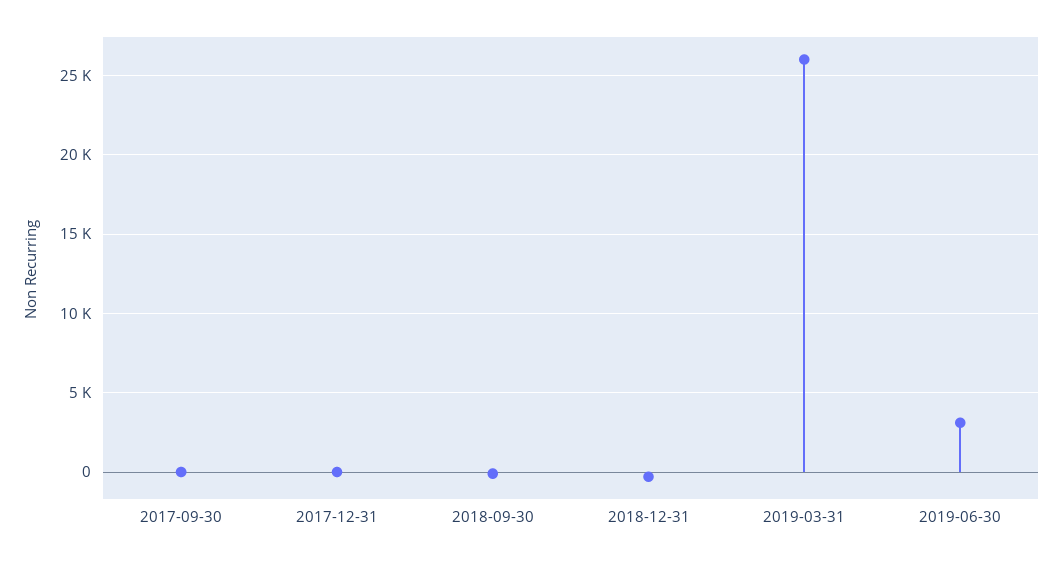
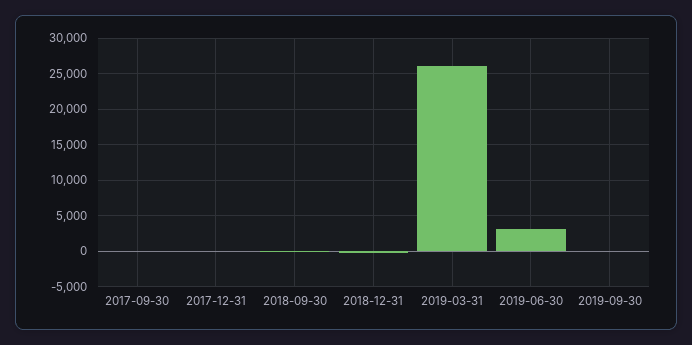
2019-09-30: none -> 0

